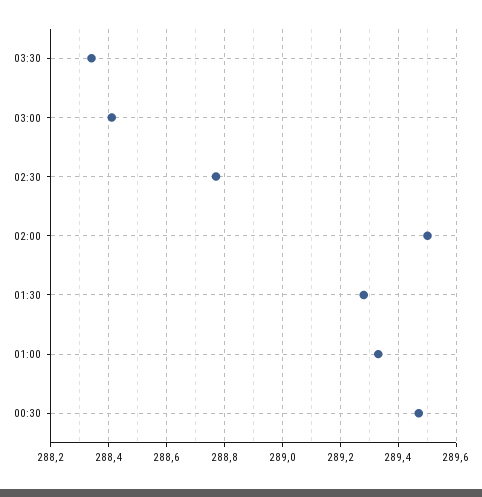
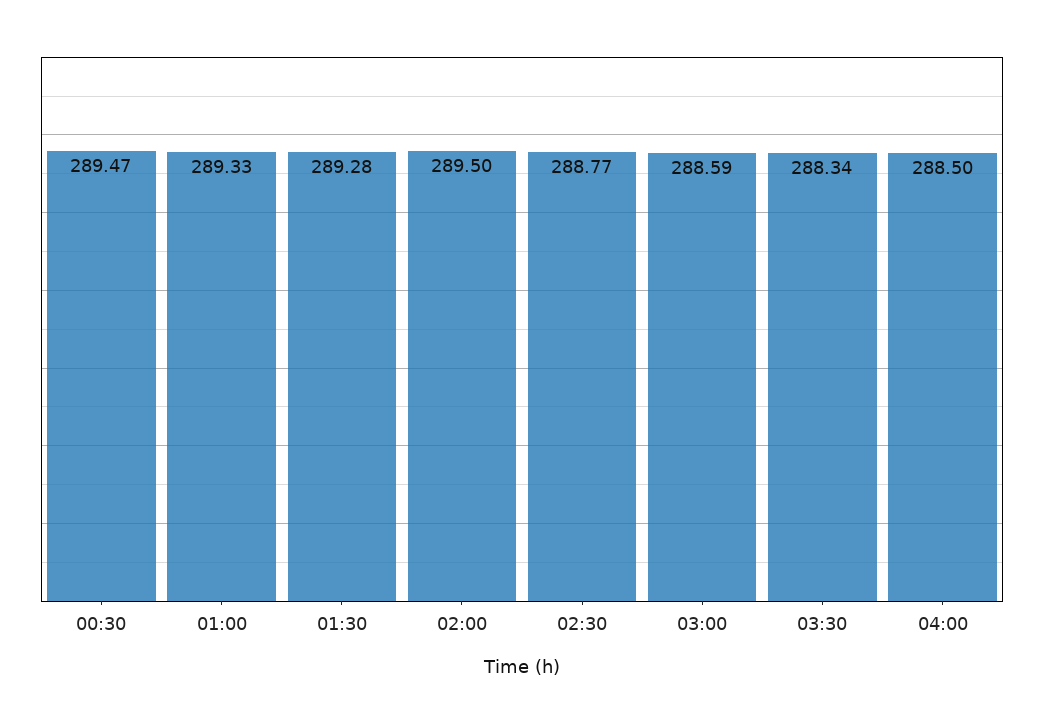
03:00: 288.4 -> 288.59
04:00: none -> 288.5

